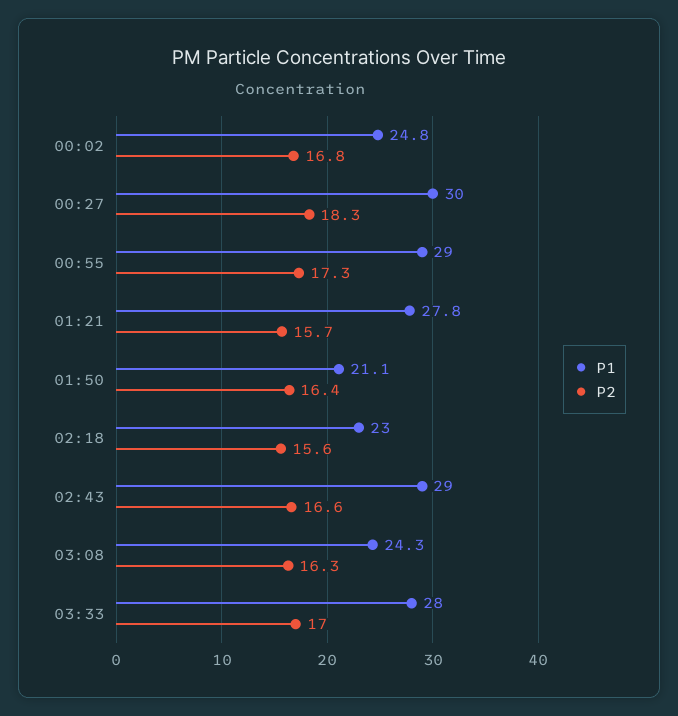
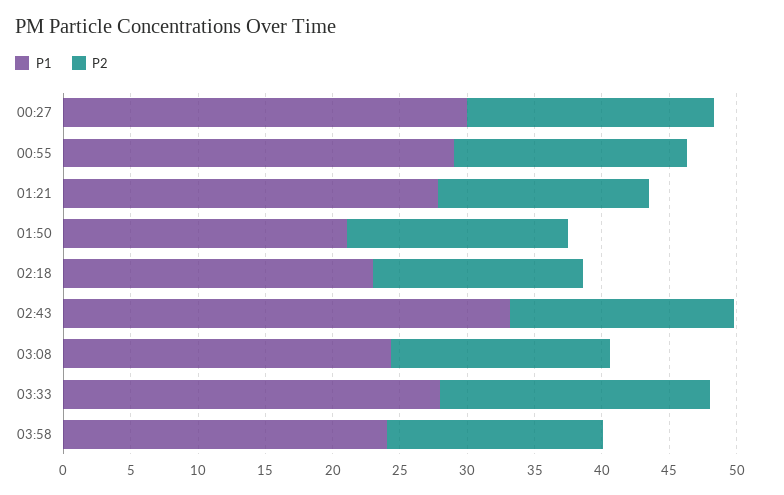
P1, 00:02: 24.8 -> none
P2, 00:02: 16.8 -> none
P1, 02:43: 29 -> 33
P2, 03:33: 17 -> 20
P1, 03:58: none -> 24
P2, 03:58: none -> 16

